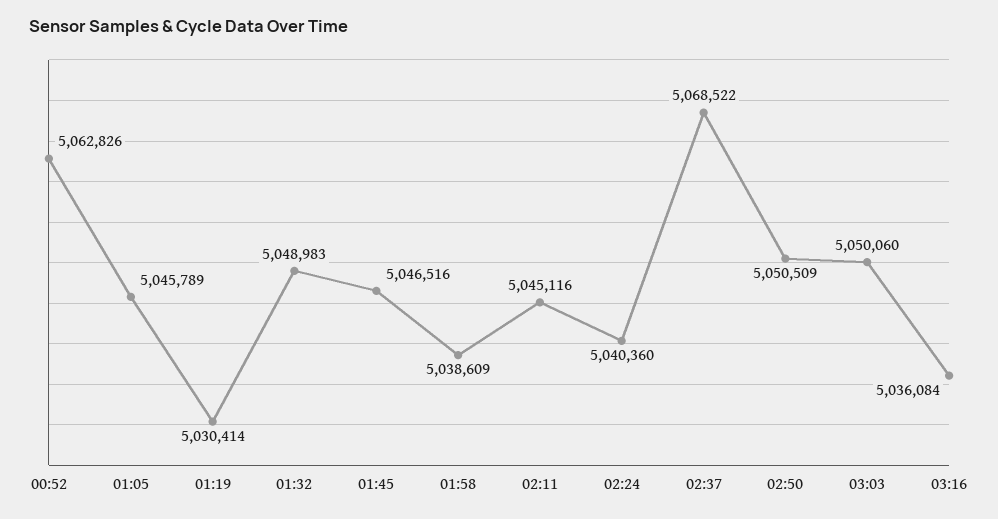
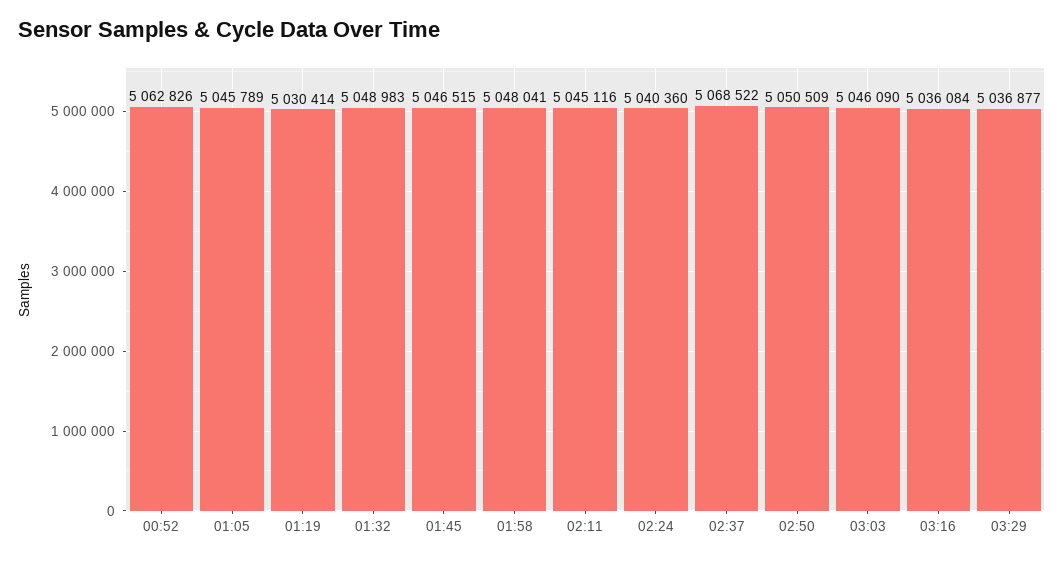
01:45: 5046516 -> 5046515
01:58: 5038609 -> 5048041
03:03: 5050060 -> 5046090
03:29: none -> 5036877

